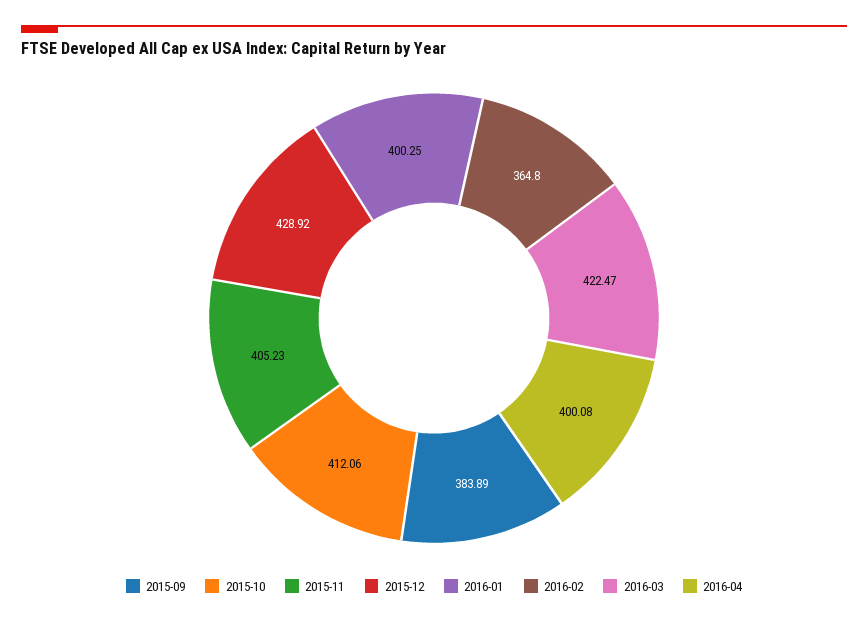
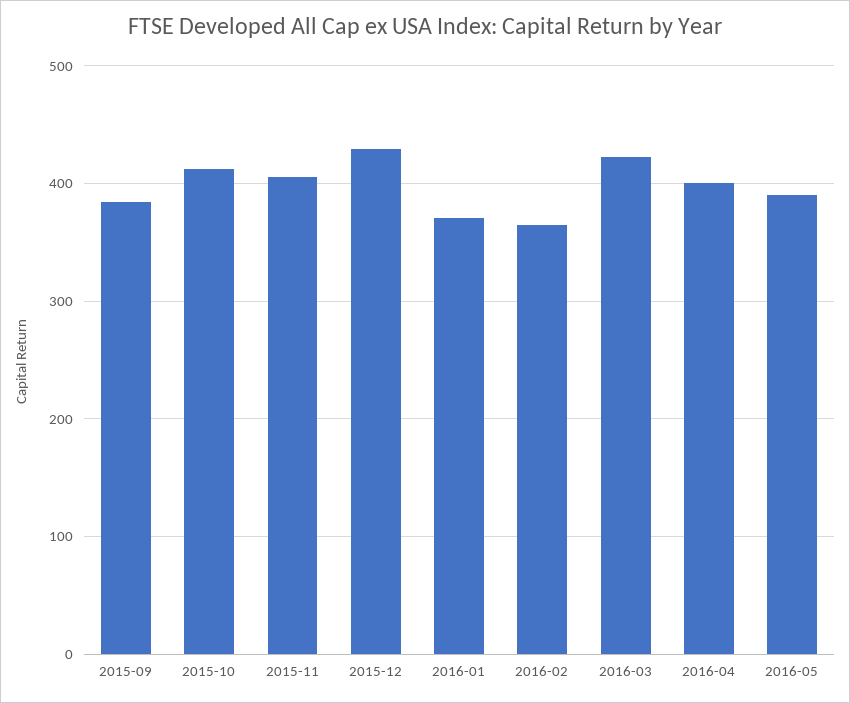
2016-01: 400.25 -> 370
2016-05: none -> 390

